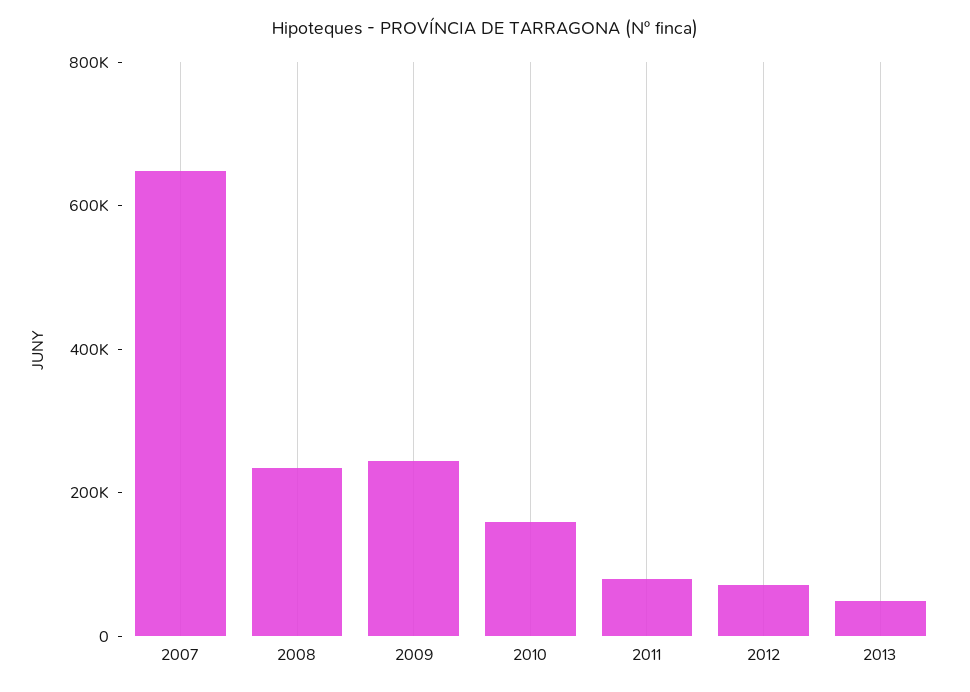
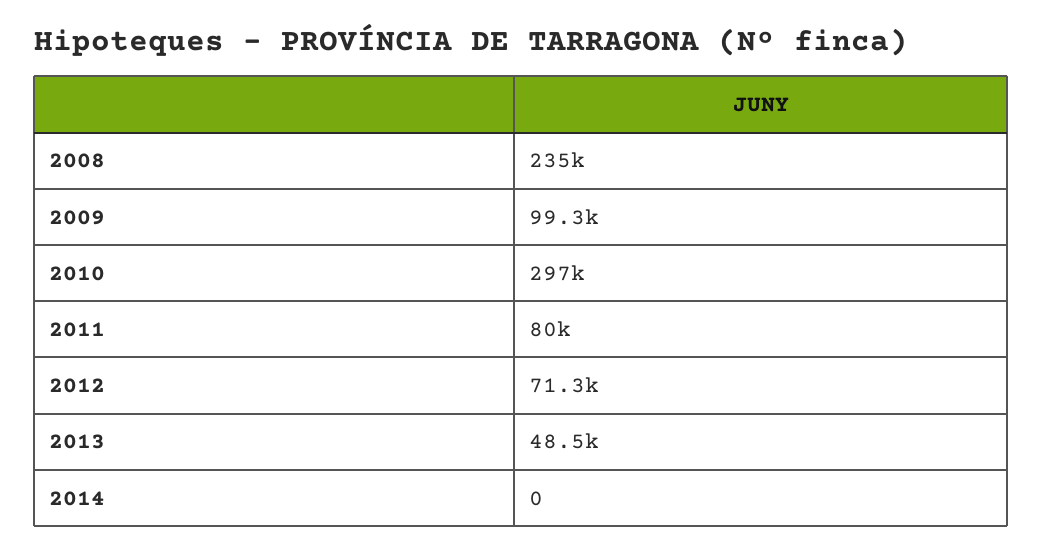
2007: 650000 -> none
2009: 250000 -> 99300
2010: 150000 -> 297000
2014: none -> 0

